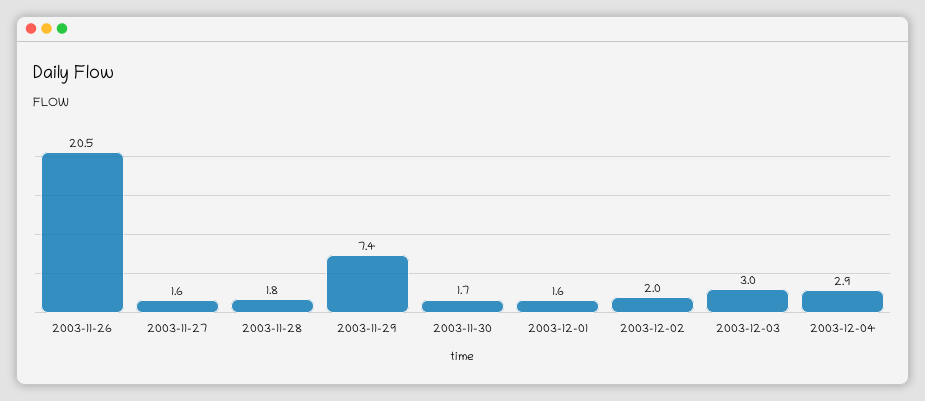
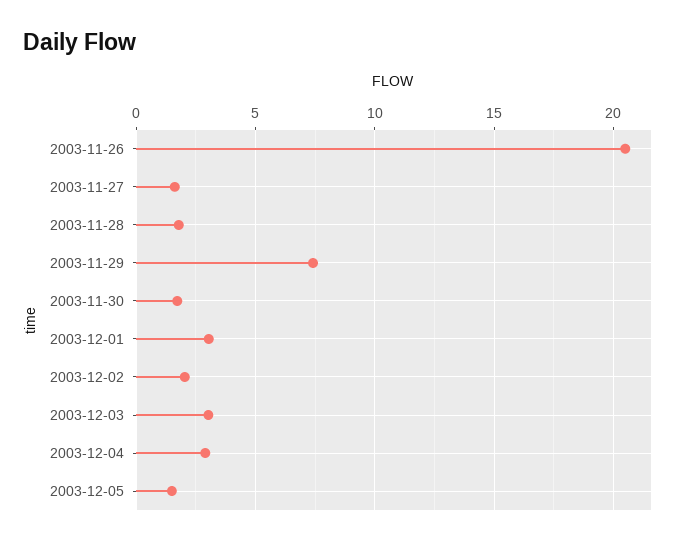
2003-12-01: 1.6 -> 3
2003-12-05: none -> 1.5

